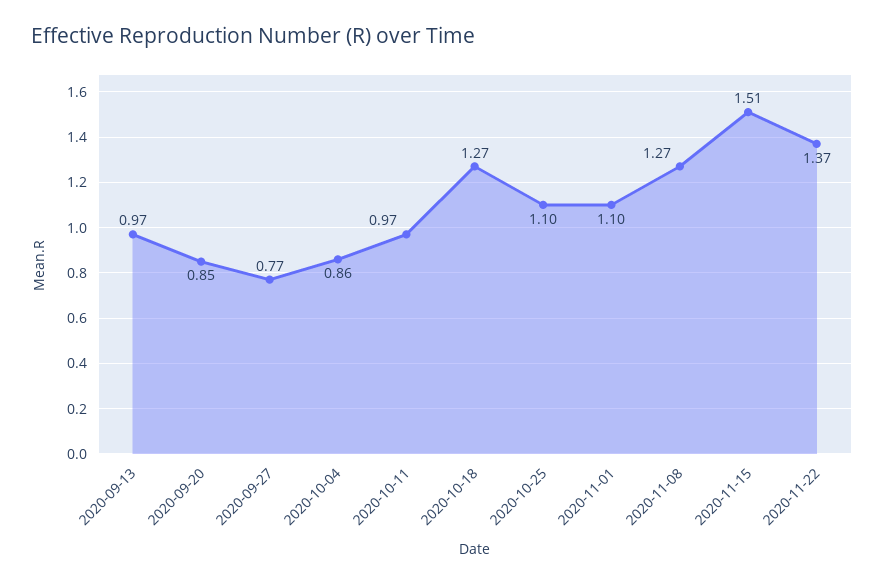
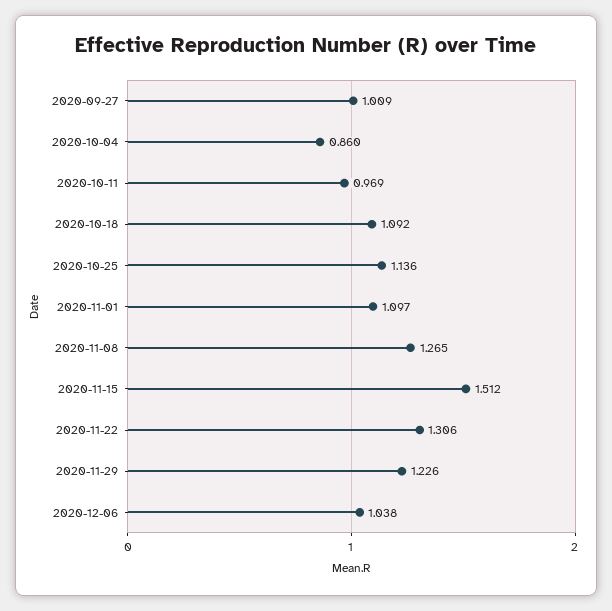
2020-09-13: 0.97 -> none
2020-09-20: 0.85 -> none
2020-09-27: 0.77 -> 1.009
2020-10-18: 1.27 -> 1.092
2020-10-25: 1.1 -> 1.136
2020-11-22: 1.37 -> 1.306
2020-11-29: none -> 1.226
2020-12-06: none -> 1.038

